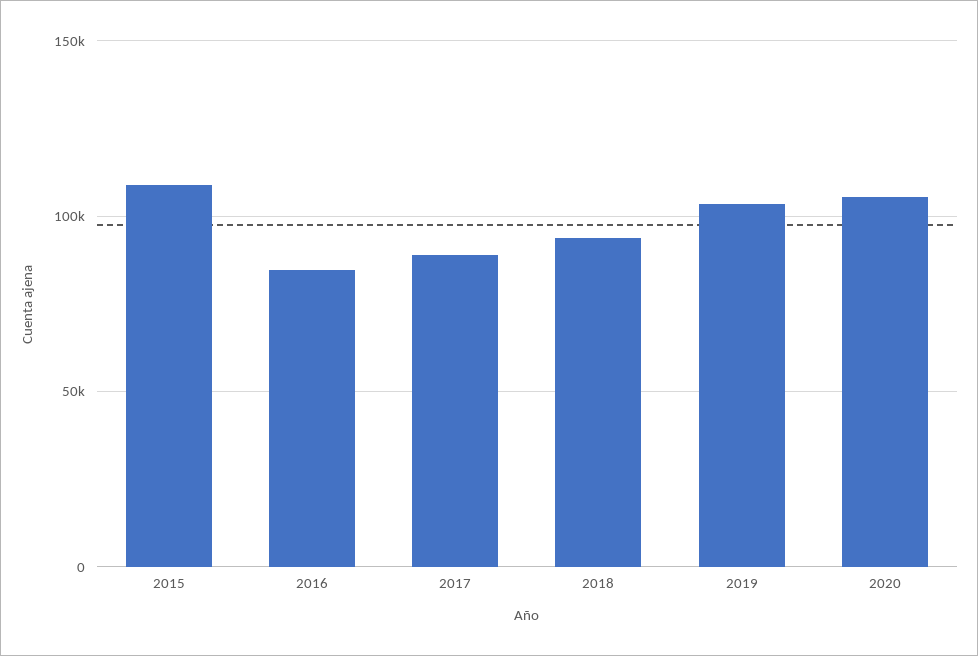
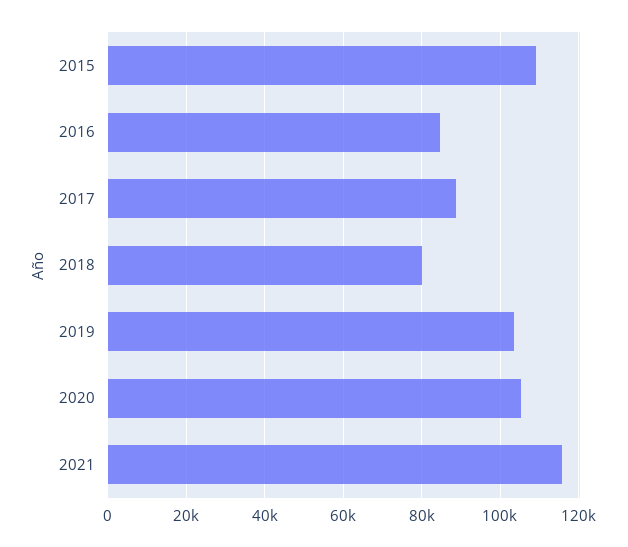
2018: 95000 -> 80000
2021: none -> 116000

